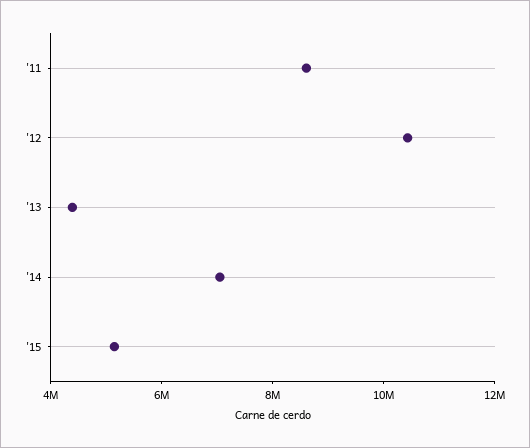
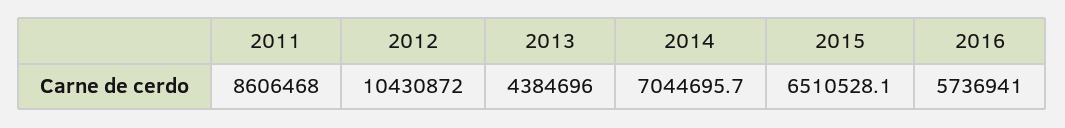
'15: 5000000 -> 6510528.1
2016: none -> 5736941

